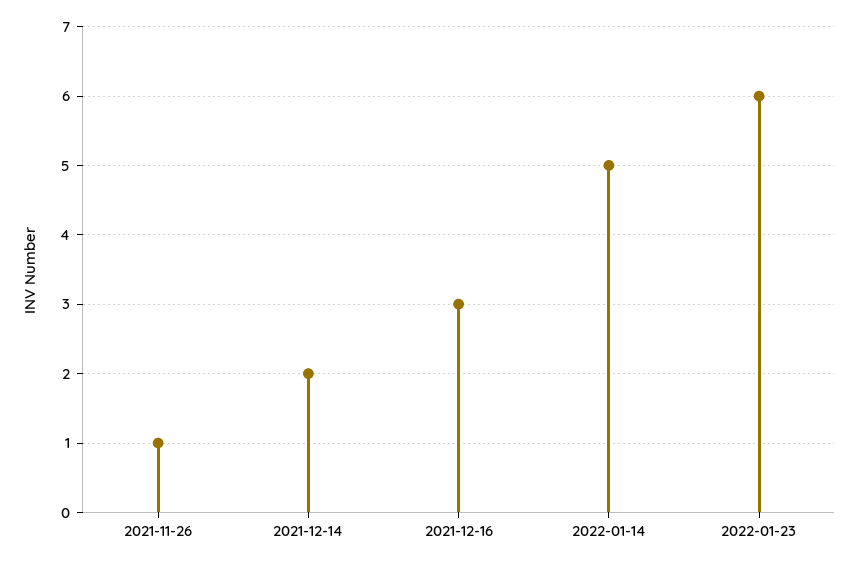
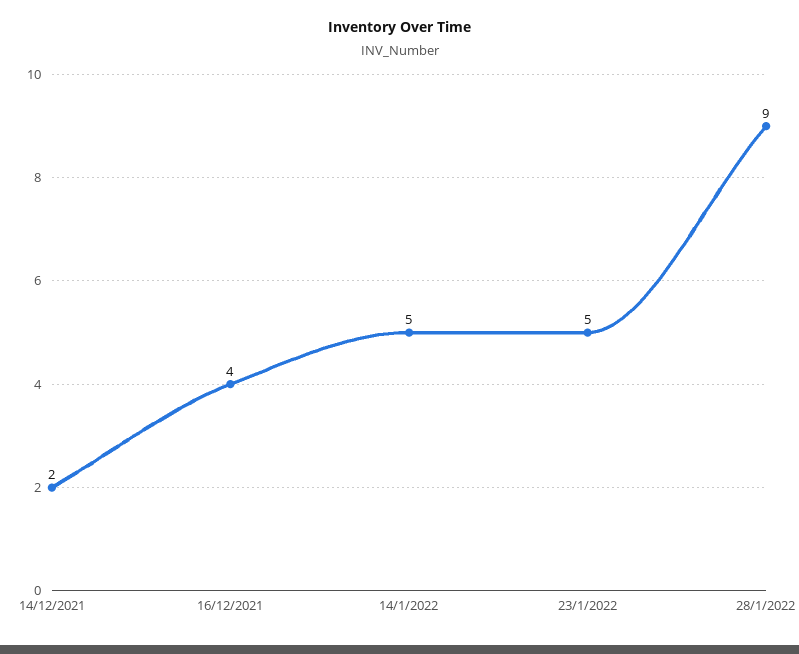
2021-11-26: 1 -> none
2021-12-16: 3 -> 4
2022-01-23: 6 -> 5
28/1/2022: none -> 9

